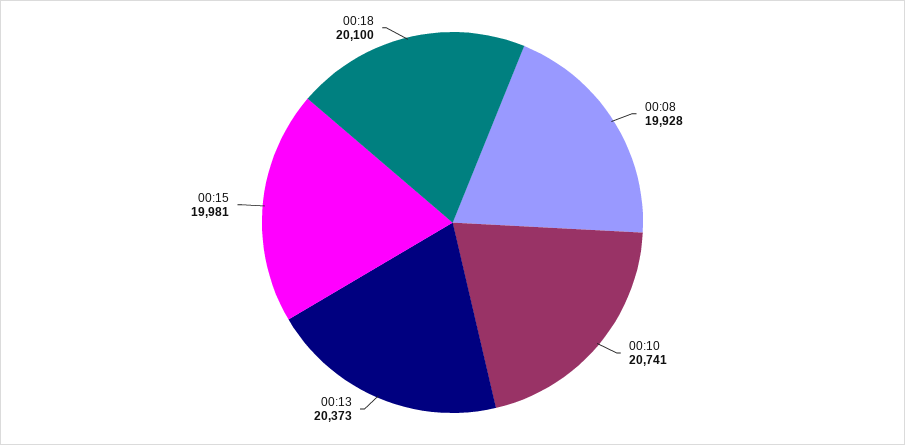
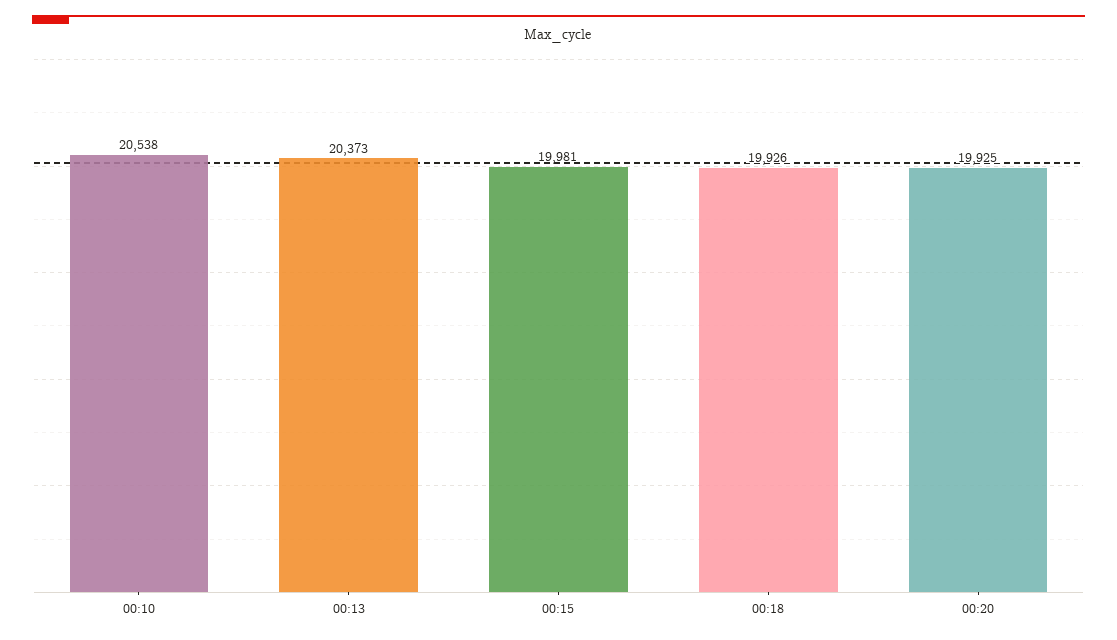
00:08: 19928 -> none
00:10: 20741 -> 20538
00:18: 20100 -> 19926
00:20: none -> 19925

